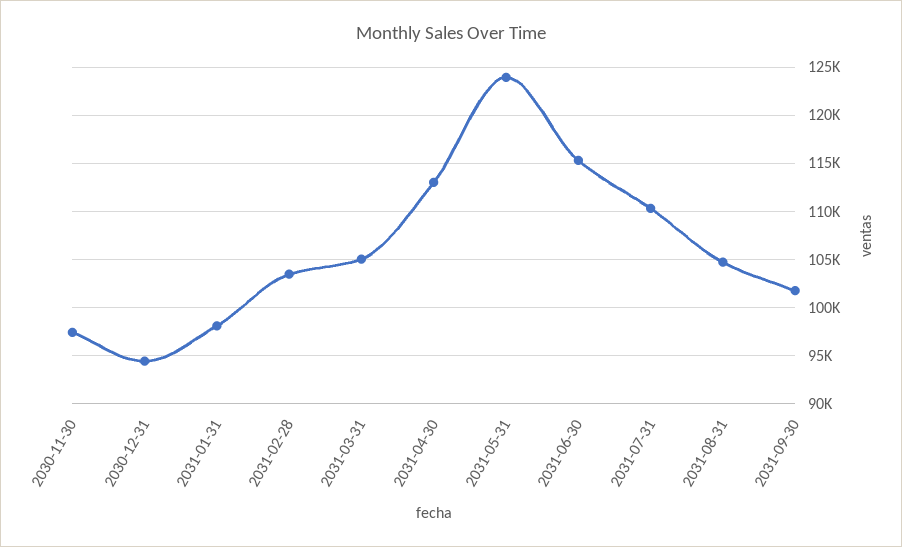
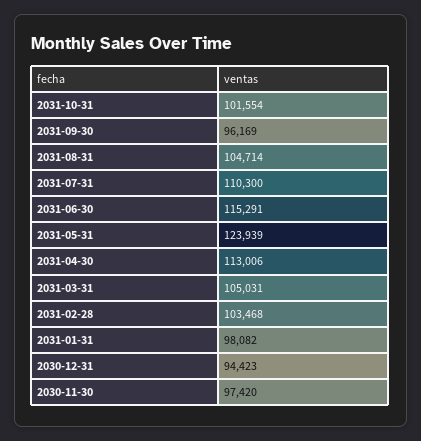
2031-09-30: 102000 -> 96169
2031-10-31: none -> 101554

